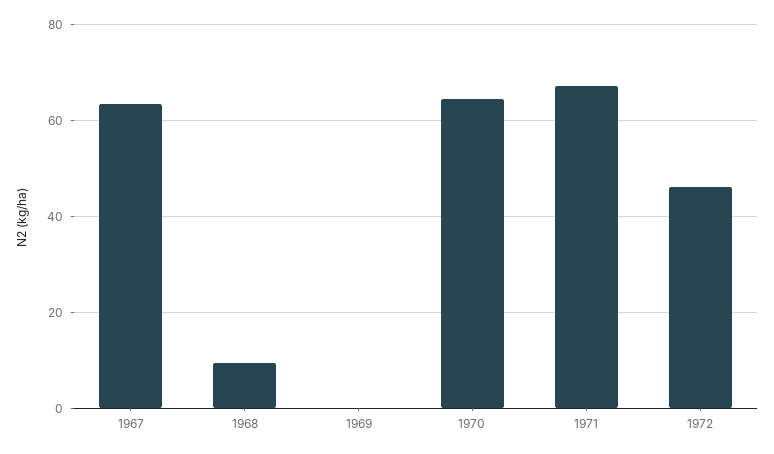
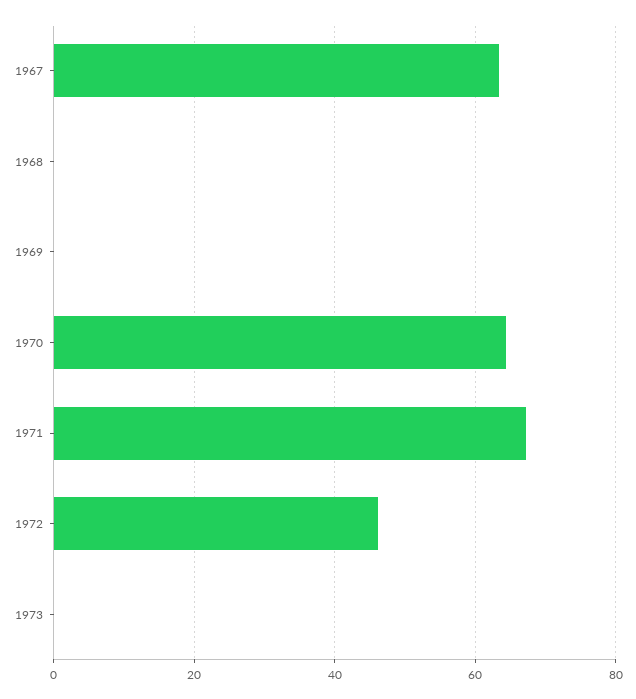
1968: 10 -> 0
1973: none -> 0

